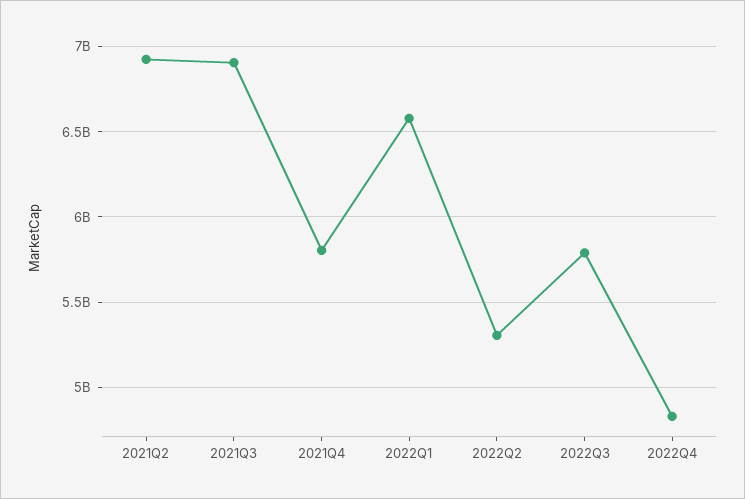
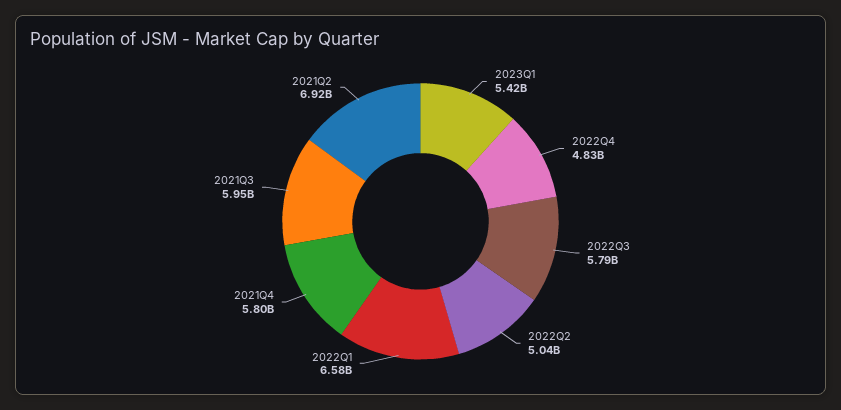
2021Q3: 6900000000 -> 5950000000
2022Q2: 5300000000 -> 5040000000
2023Q1: none -> 5420000000

